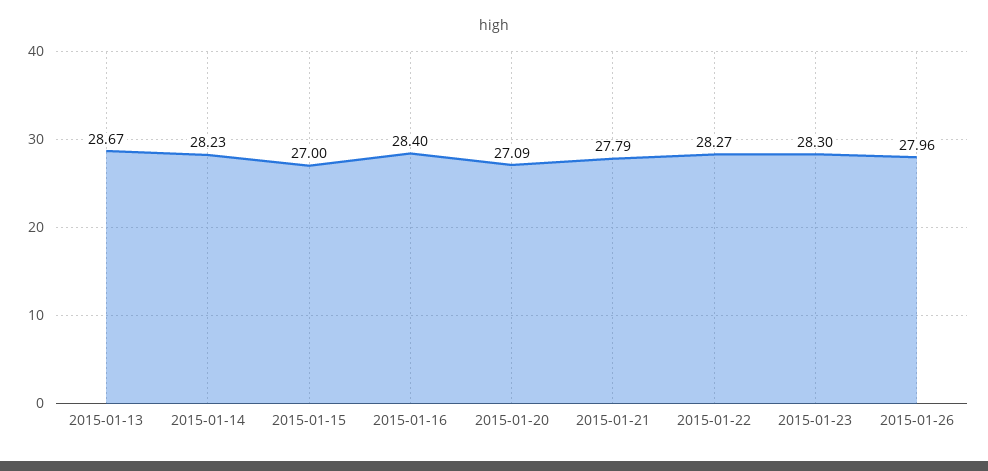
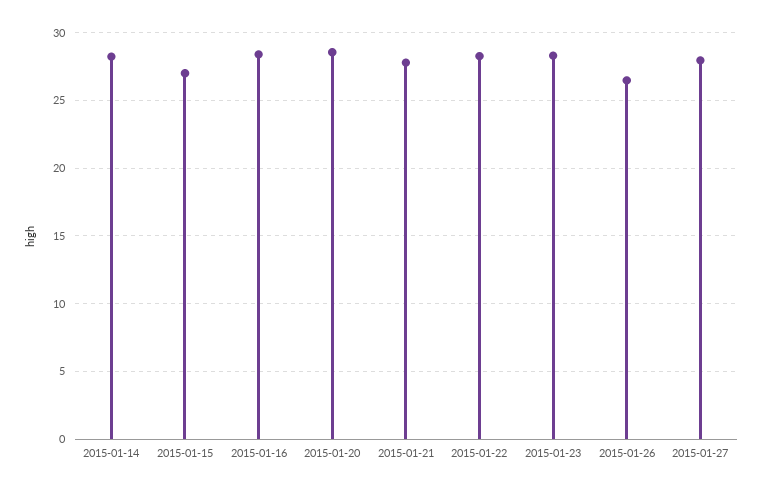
2015-01-13: 28.67 -> none
2015-01-20: 27.09 -> 28.5
2015-01-26: 27.96 -> 26.5
2015-01-27: none -> 28

